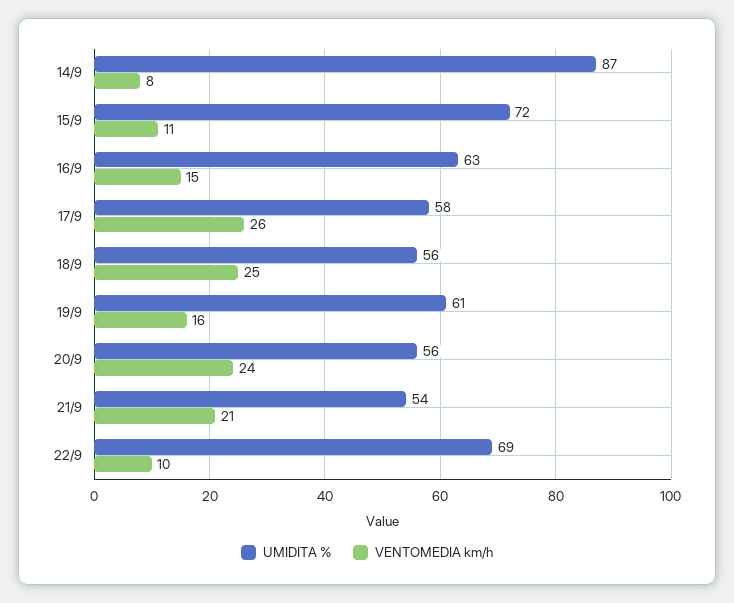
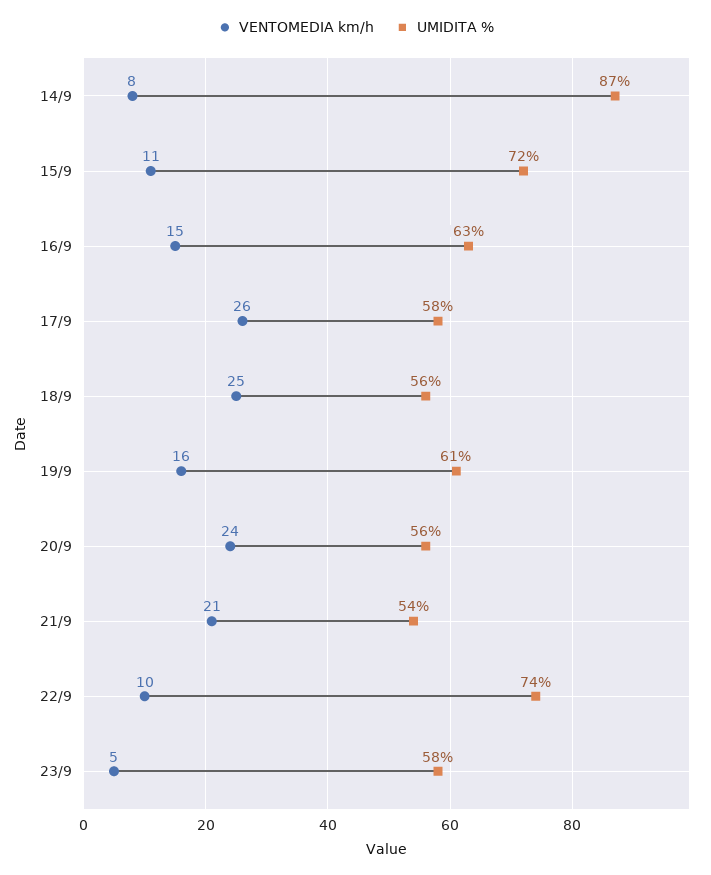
UMIDITA %, 22/9: 69 -> 74
VENTOMEDIA km/h, 23/9: none -> 5
UMIDITA %, 23/9: none -> 58

